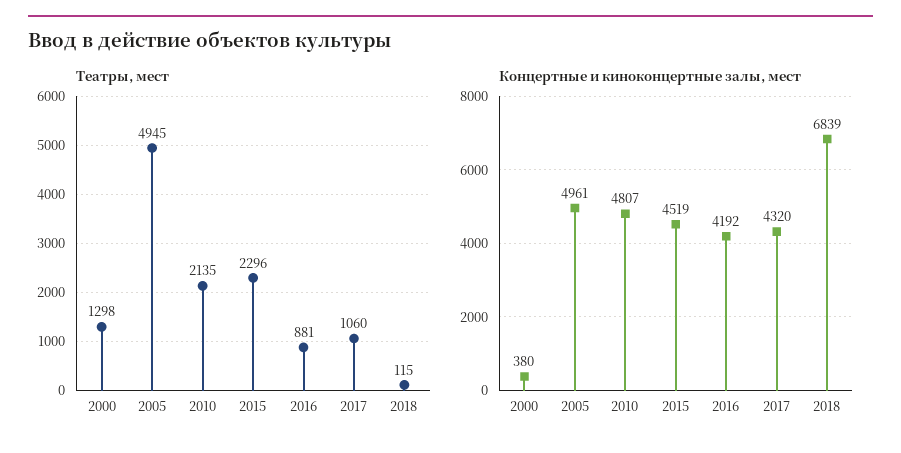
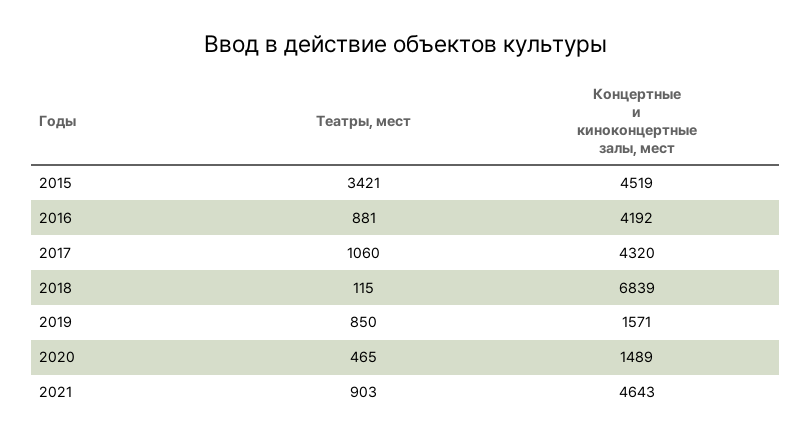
Театры, мест, 2000: 1298 -> none
Театры, мест, 2005: 4945 -> none
Театры, мест, 2010: 2135 -> none
Театры, мест, 2015: 2296 -> 3421
Концертные и киноконцертные залы, мест, 2000: 380 -> none
Концертные и киноконцертные залы, мест, 2005: 4961 -> none
Концертные и киноконцертные залы, мест, 2010: 4807 -> none
Театры, мест, 2019: none -> 850
Концертные и киноконцертные залы, мест, 2019: none -> 1571
Театры, мест, 2020: none -> 465
Концертные и киноконцертные залы, мест, 2020: none -> 1489
Театры, мест, 2021: none -> 903
Концертные и киноконцертные залы, мест, 2021: none -> 4643

